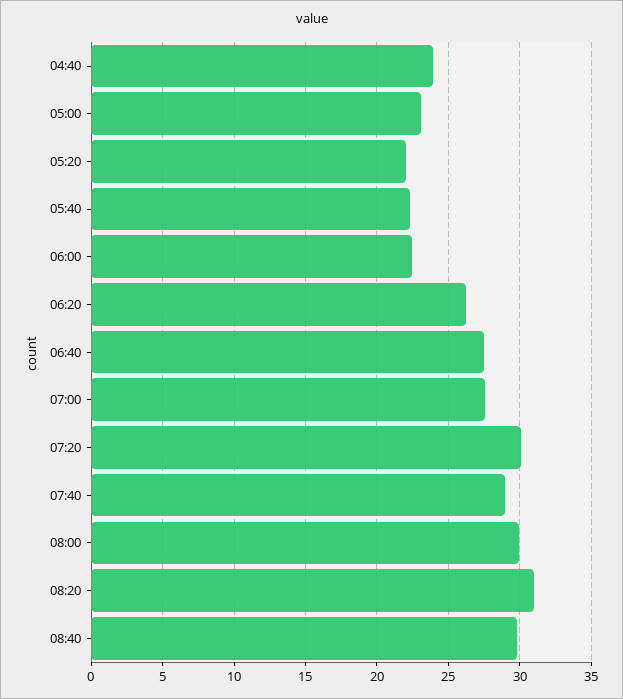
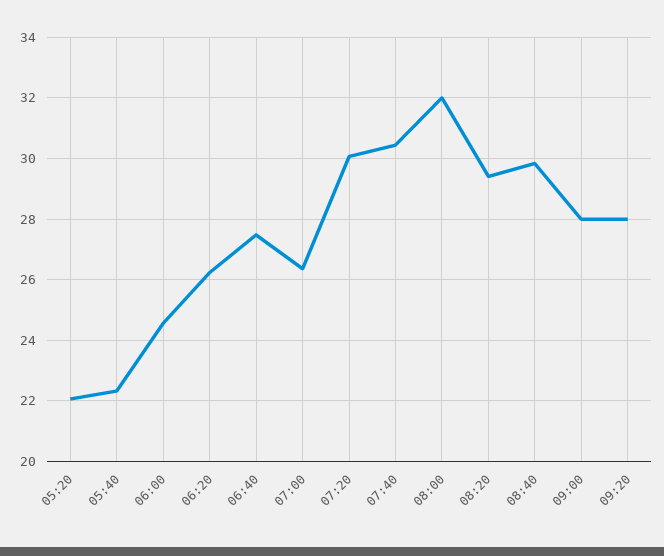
04:40: 24 -> none
05:00: 23 -> none
06:00: 22.5 -> 24.6
07:00: 27.5 -> 26.4
07:40: 29 -> 30.4
08:00: 30 -> 32
08:20: 31 -> 29.4
09:00: none -> 28
09:20: none -> 28

